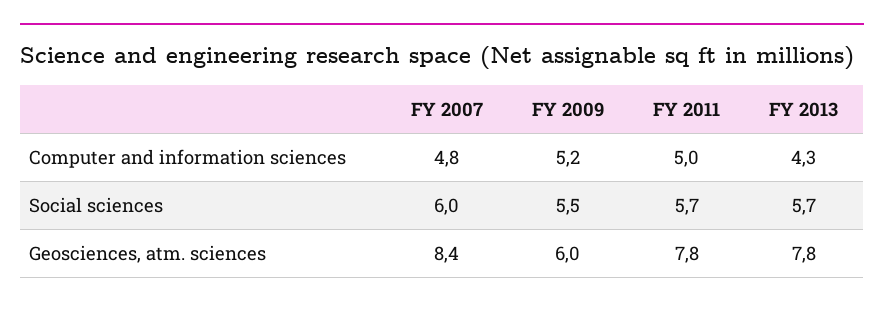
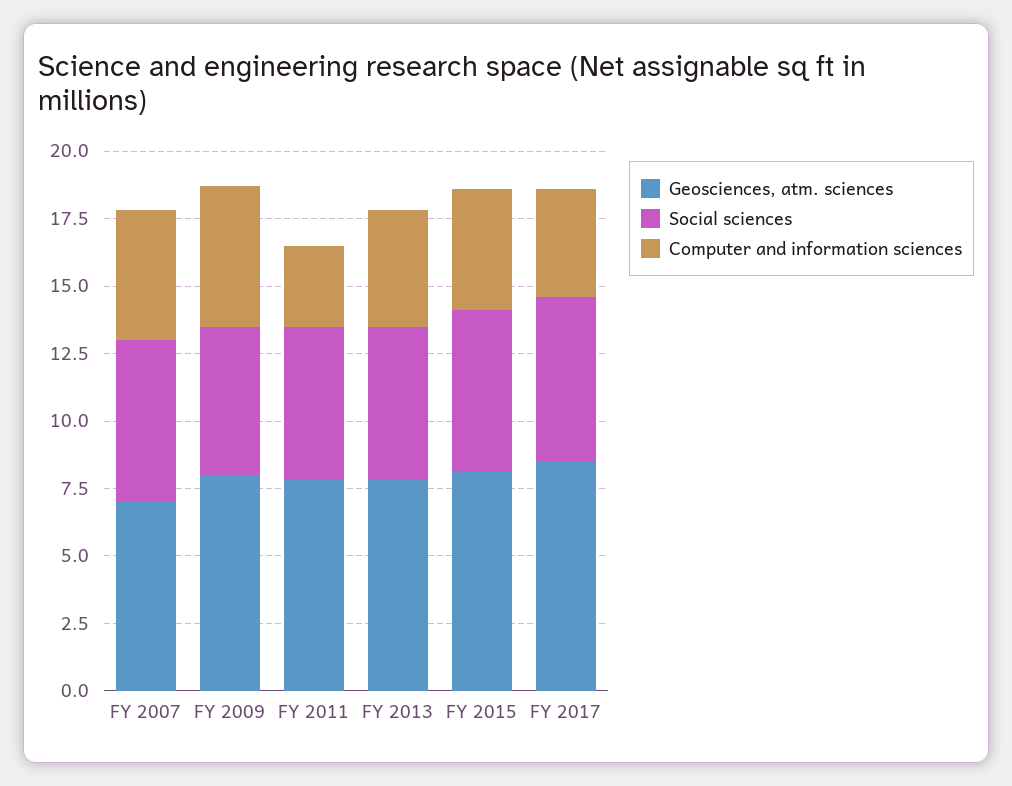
Computer and information sciences, FY 2011: 5 -> 3
Geosciences, atm. sciences, FY 2007: 8.4 -> 7
Geosciences, atm. sciences, FY 2009: 6 -> 8
Geosciences, atm. sciences, FY 2015: none -> 8
Social sciences, FY 2015: none -> 6
Computer and information sciences, FY 2015: none -> 4.5
Geosciences, atm. sciences, FY 2017: none -> 8.5
Social sciences, FY 2017: none -> 6
Computer and information sciences, FY 2017: none -> 4

